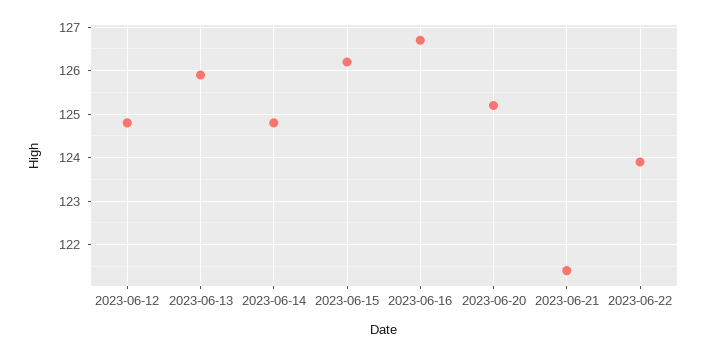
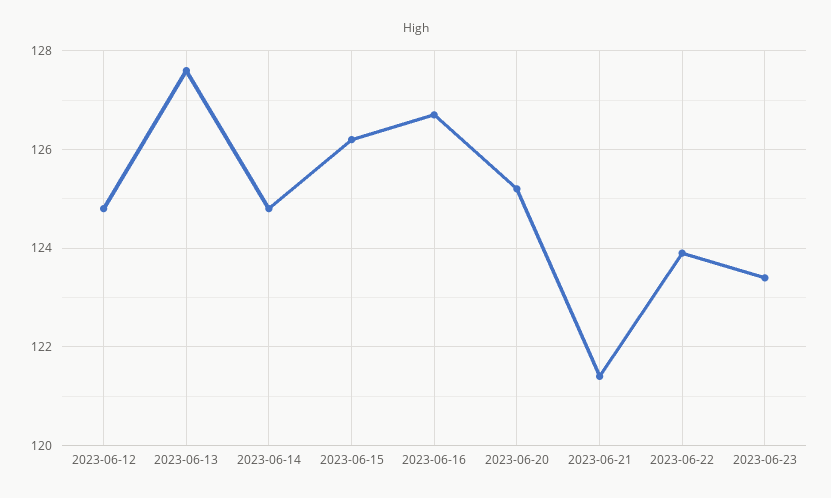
2023-06-13: 126 -> 127.5
2023-06-23: none -> 123.5

